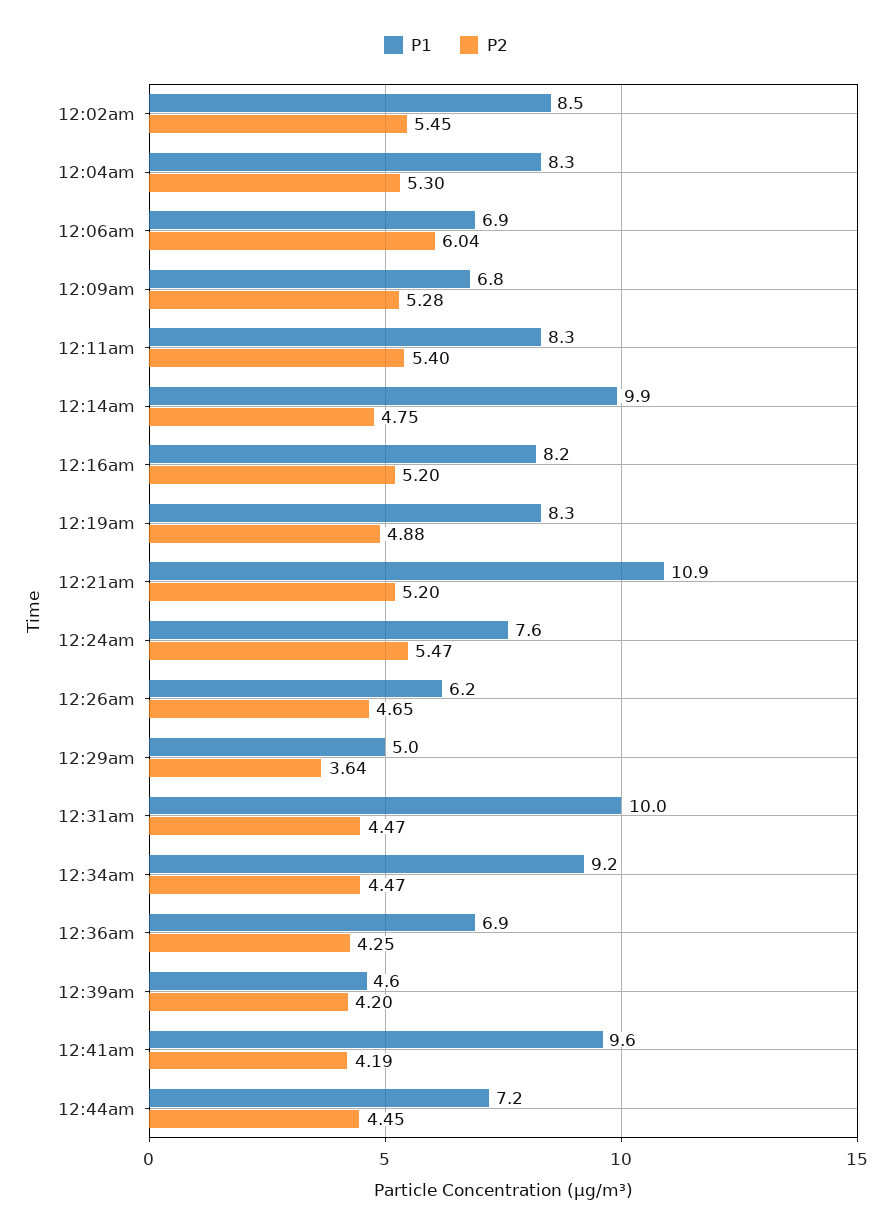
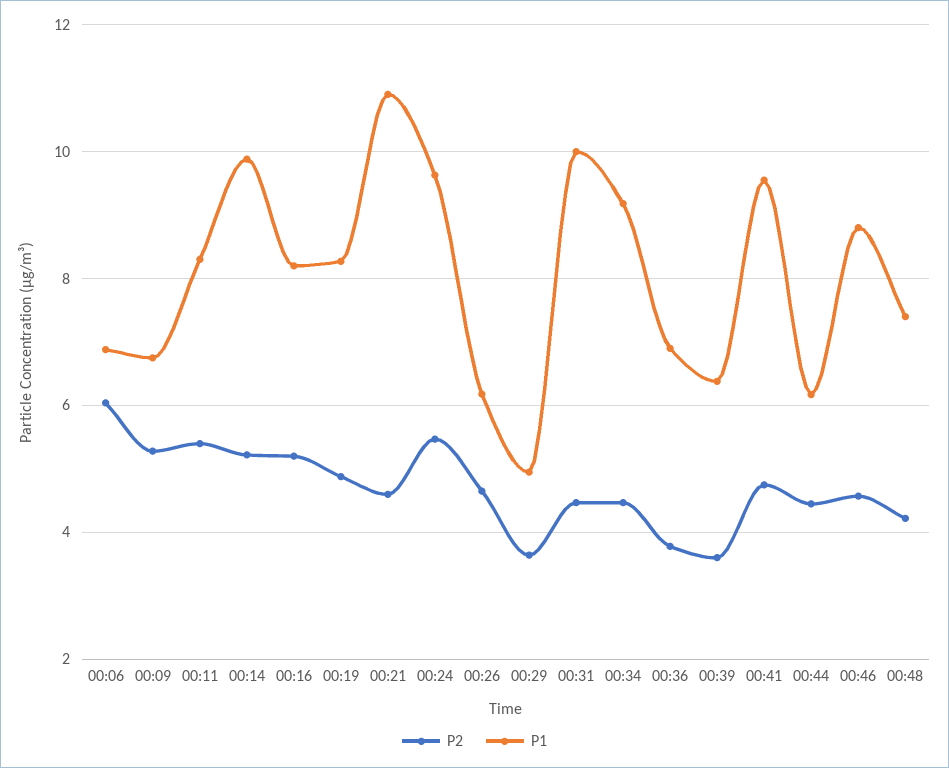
P1, 12:02am: 8.5 -> none
P2, 12:02am: 5.45 -> none
P1, 12:04am: 8.3 -> none
P2, 12:04am: 5.3 -> none
P2, 12:14am: 4.75 -> 5.2
P2, 12:21am: 5.2 -> 4.6
P1, 12:24am: 7.6 -> 9.6
P2, 12:36am: 4.25 -> 3.8
P1, 12:39am: 4.6 -> 6.4
P2, 12:39am: 4.2 -> 3.6
P2, 12:41am: 4.19 -> 4.8
P1, 12:44am: 7.2 -> 6.2
P2, 00:46: none -> 4.6
P1, 00:46: none -> 8.8
P2, 00:48: none -> 4.2
P1, 00:48: none -> 7.4

